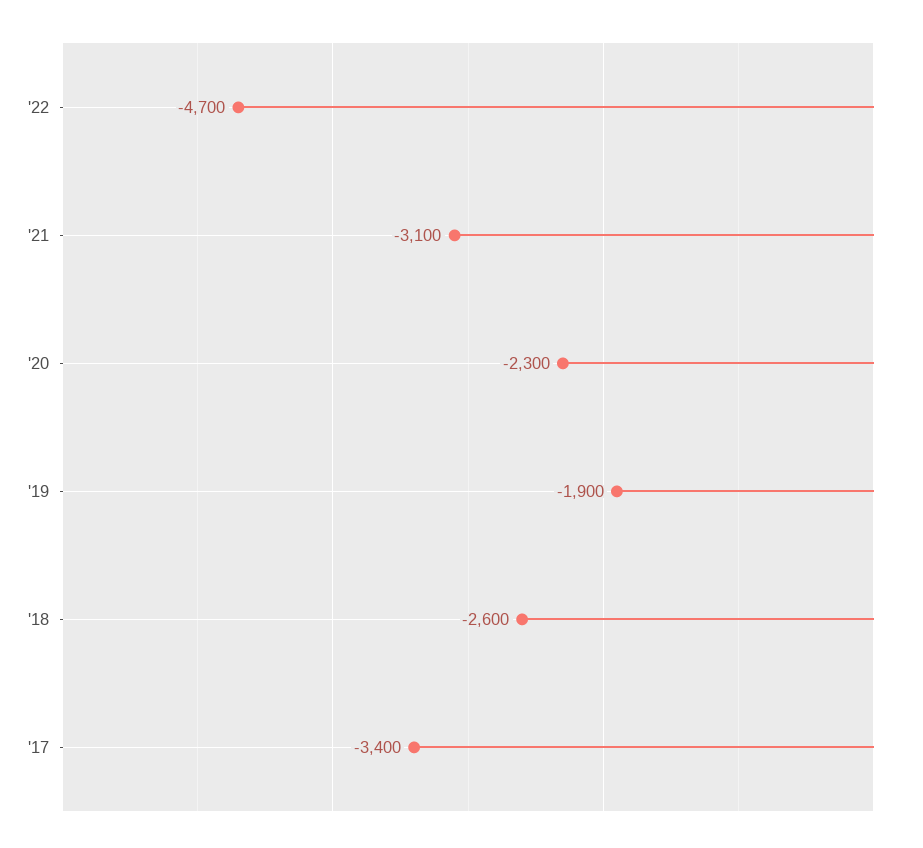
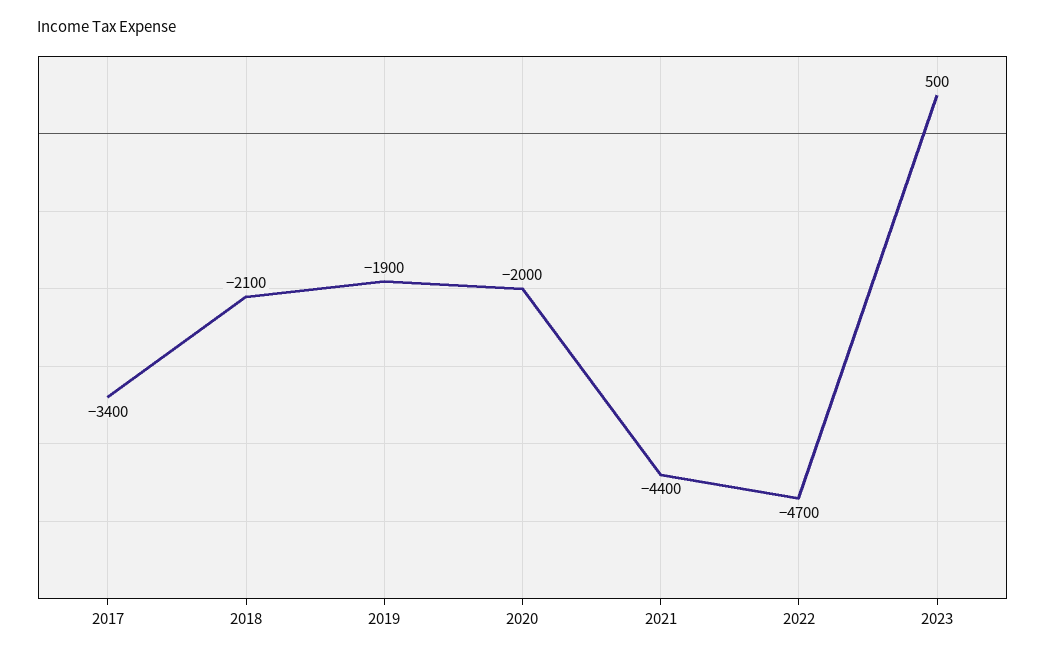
'21: -3100 -> -4400
'20: -2300 -> -2000
'18: -2600 -> -2100
2023: none -> 500

